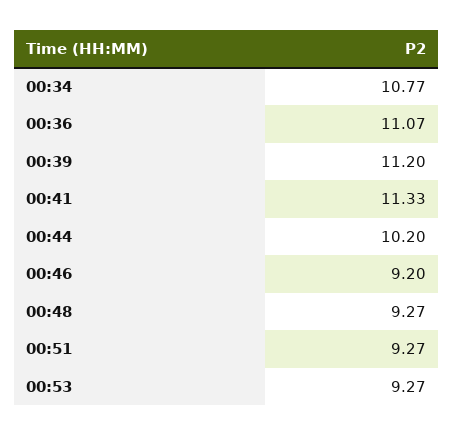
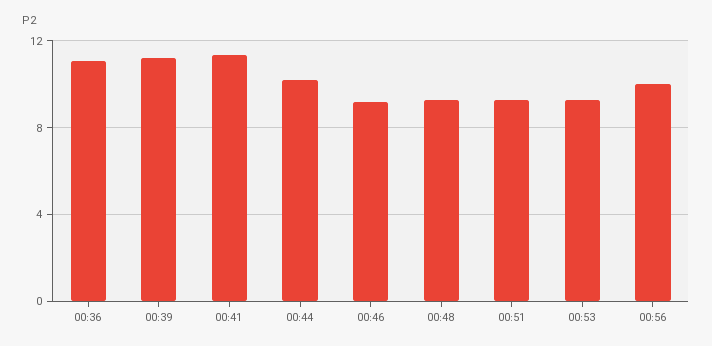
00:34: 10.77 -> none
00:56: none -> 10

